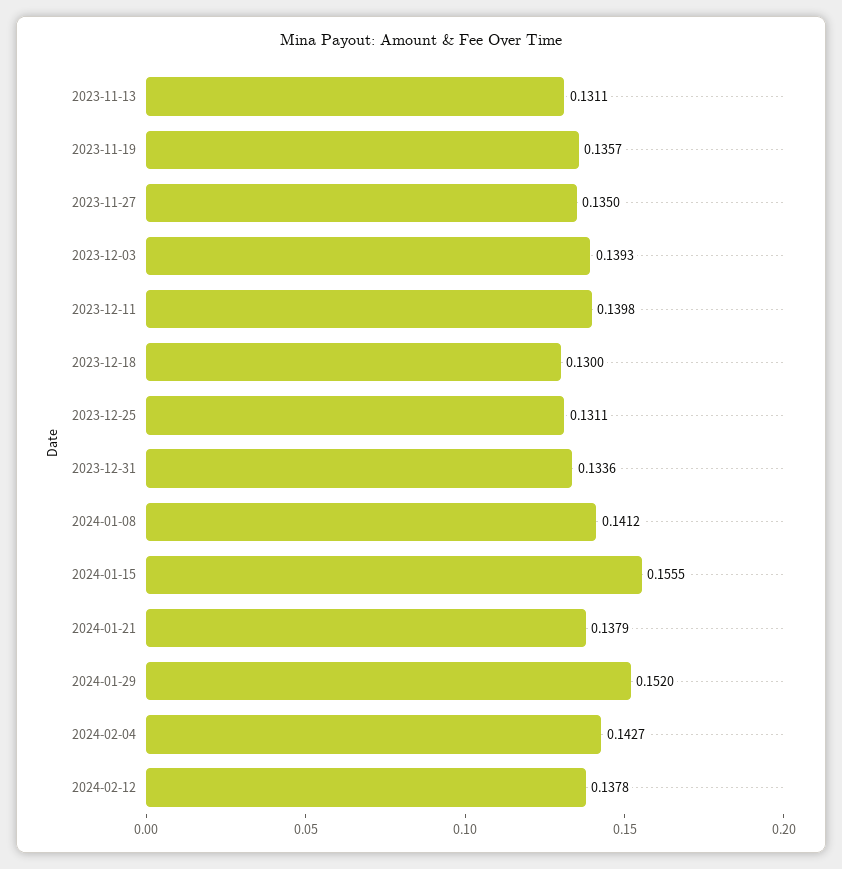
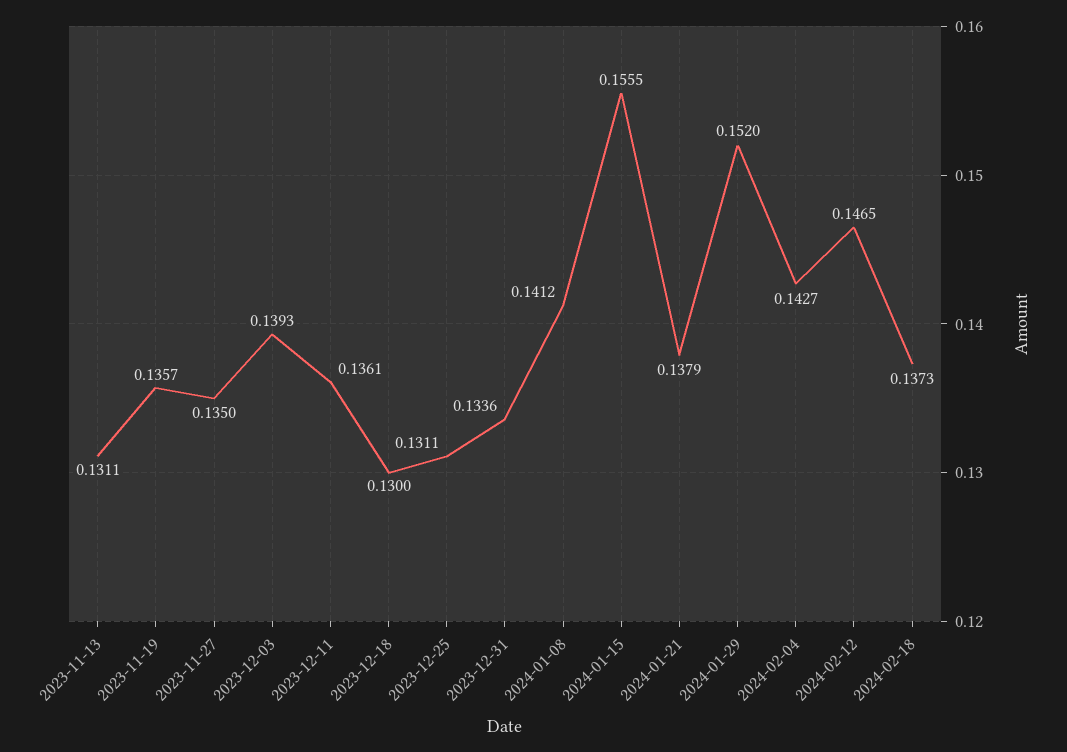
2023-12-11: 0.1398 -> 0.1361
2024-02-12: 0.1378 -> 0.1465
2024-02-18: none -> 0.1373

